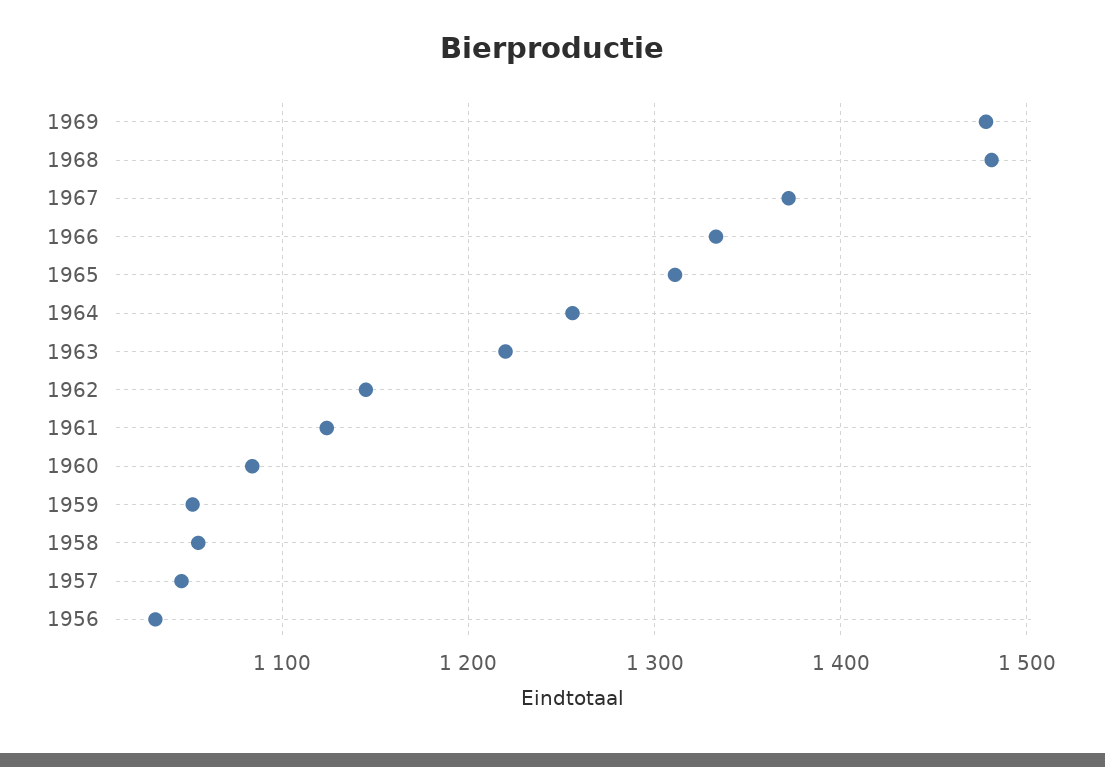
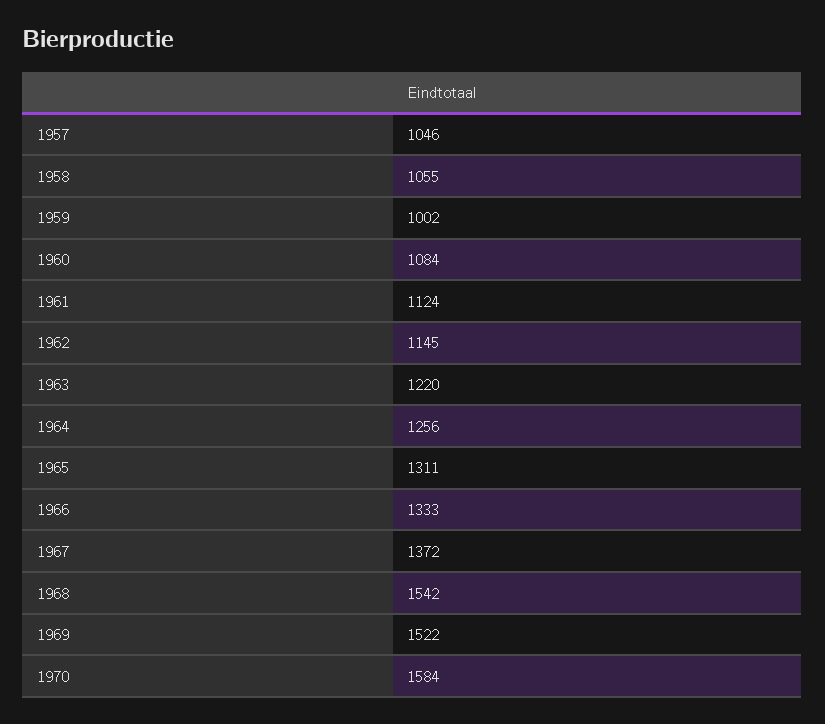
1969: 1480 -> 1522
1968: 1480 -> 1542
1959: 1050 -> 1002
1956: 1030 -> none
1970: none -> 1584

